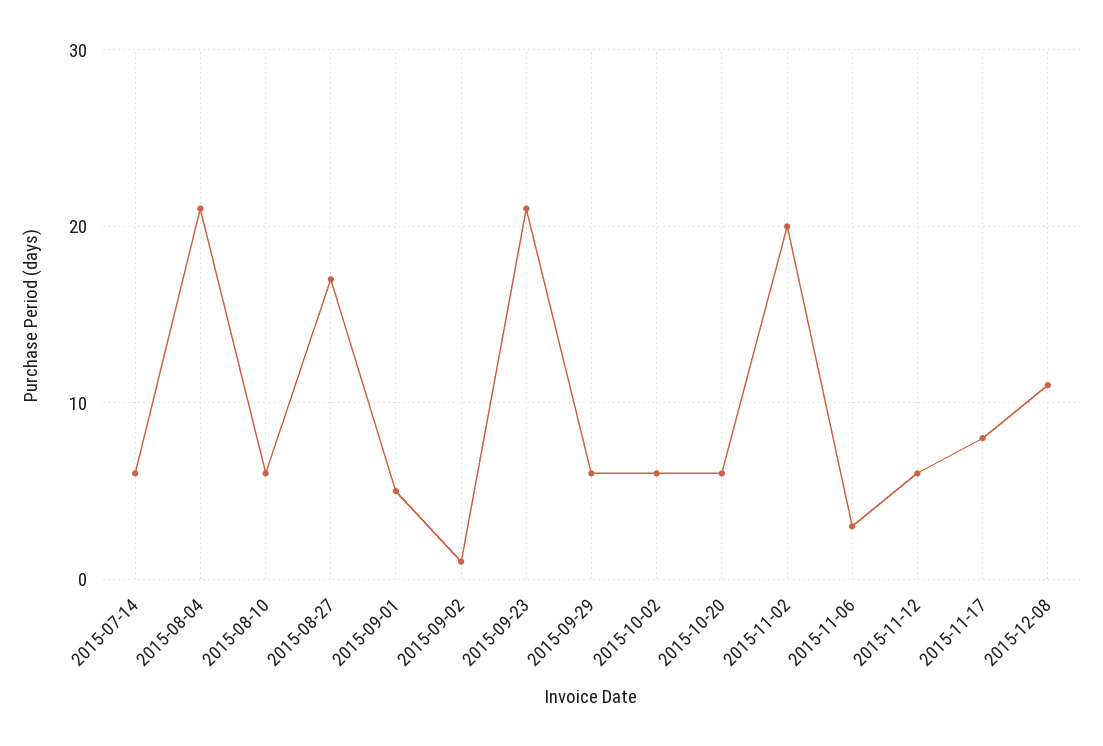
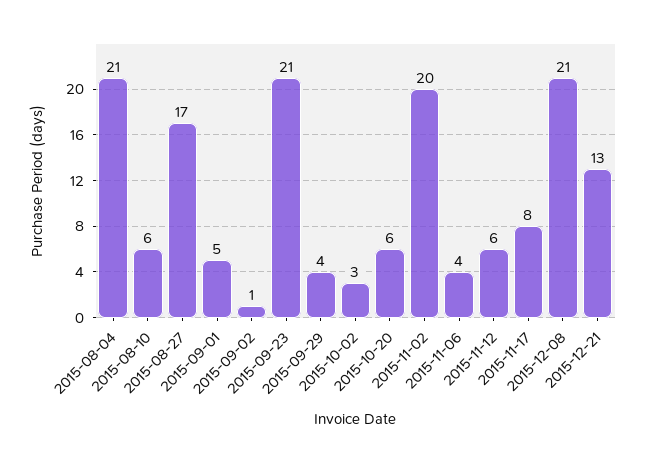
2015-07-14: 6 -> none
2015-09-29: 6 -> 4
2015-10-02: 6 -> 3
2015-11-06: 3 -> 4
2015-12-08: 11 -> 21
2015-12-21: none -> 13

